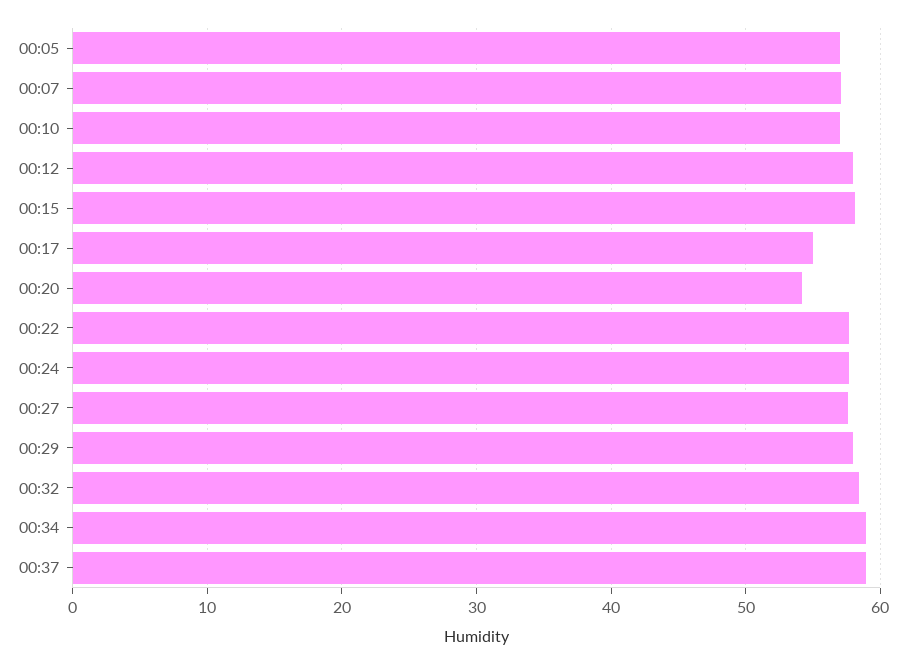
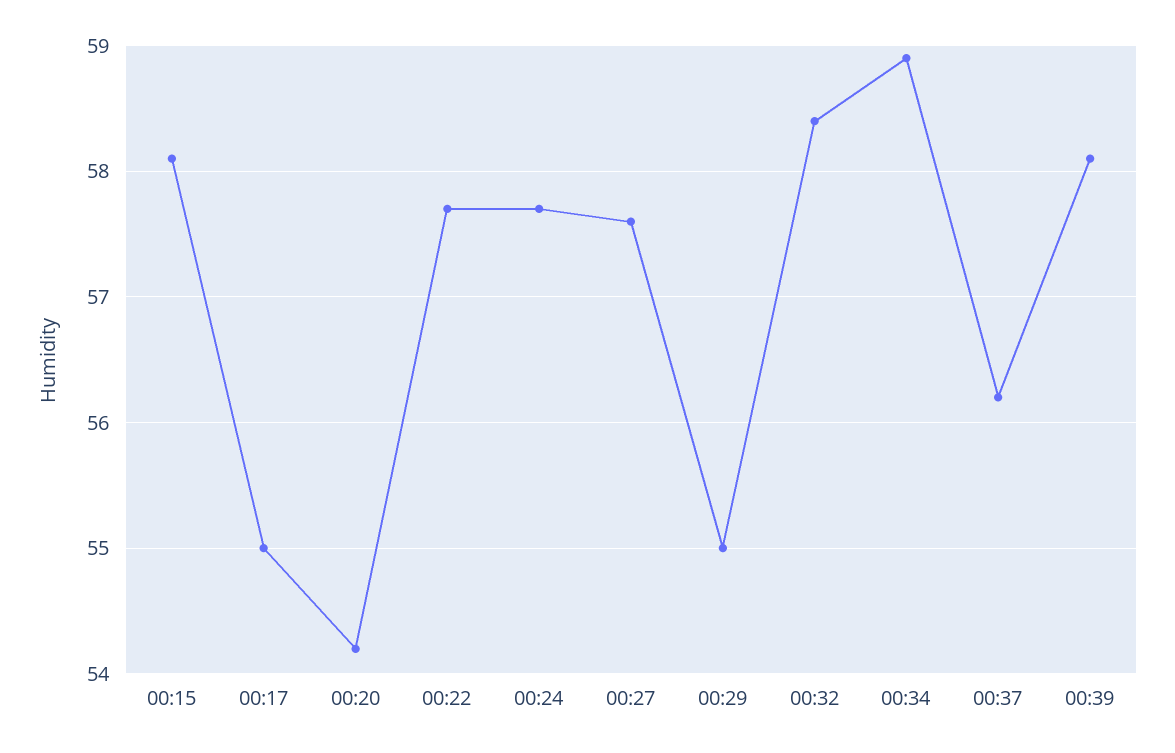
00:05: 57 -> none
00:07: 57 -> none
00:10: 57 -> none
00:12: 58 -> none
00:29: 58 -> 55
00:37: 59 -> 56.2
00:39: none -> 58.1

